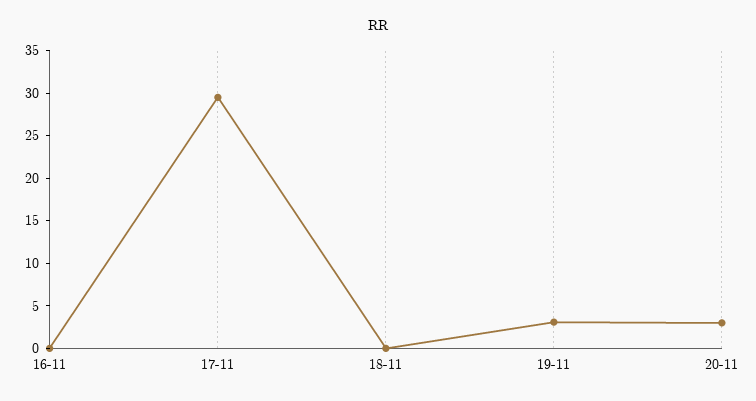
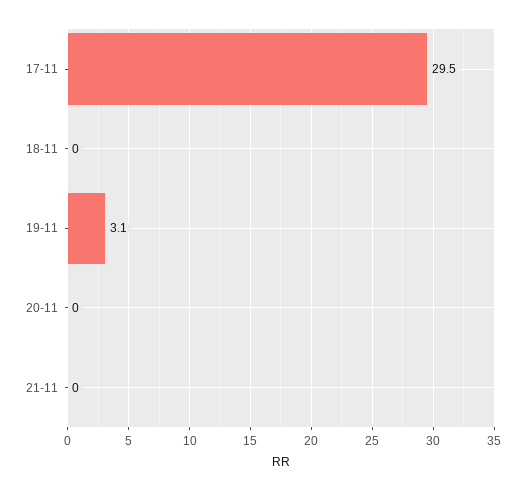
16-11: 0 -> none
20-11: 3 -> 0
21-11: none -> 0

